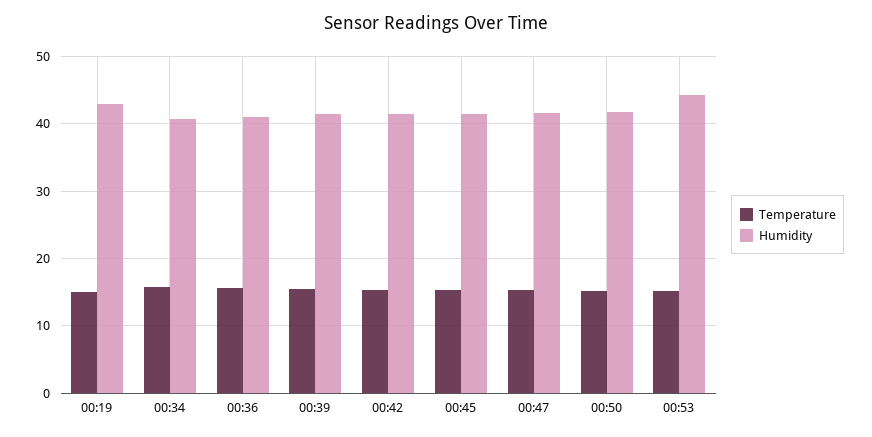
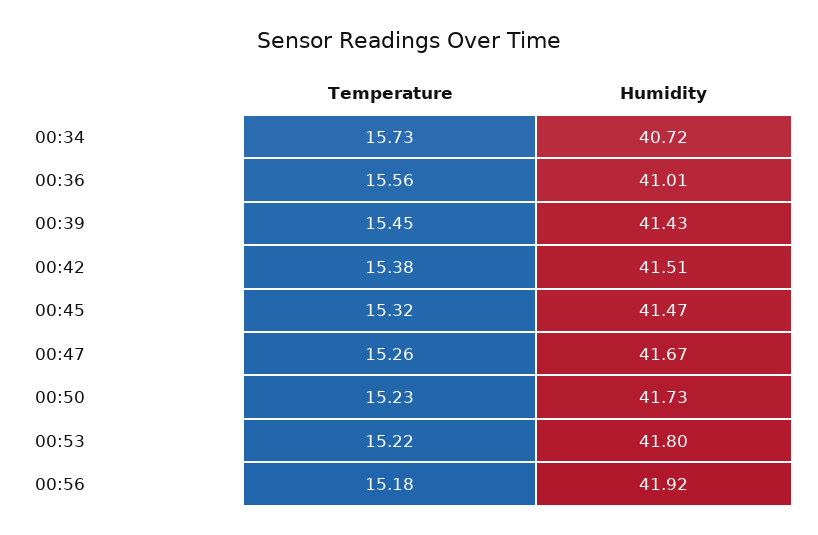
Temperature, 00:19: 15 -> none
Humidity, 00:19: 43 -> none
Humidity, 00:53: 44 -> 41.8
Temperature, 00:56: none -> 15.18
Humidity, 00:56: none -> 41.92

